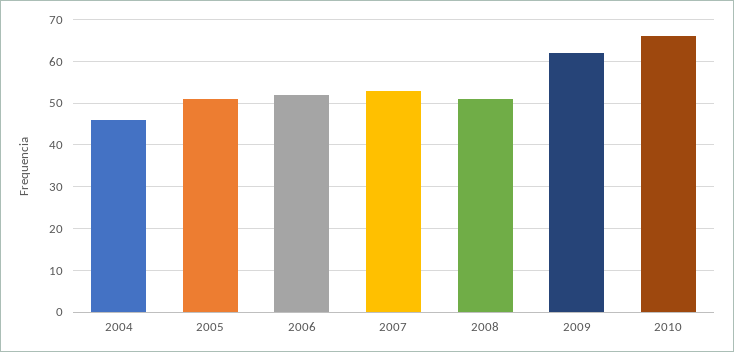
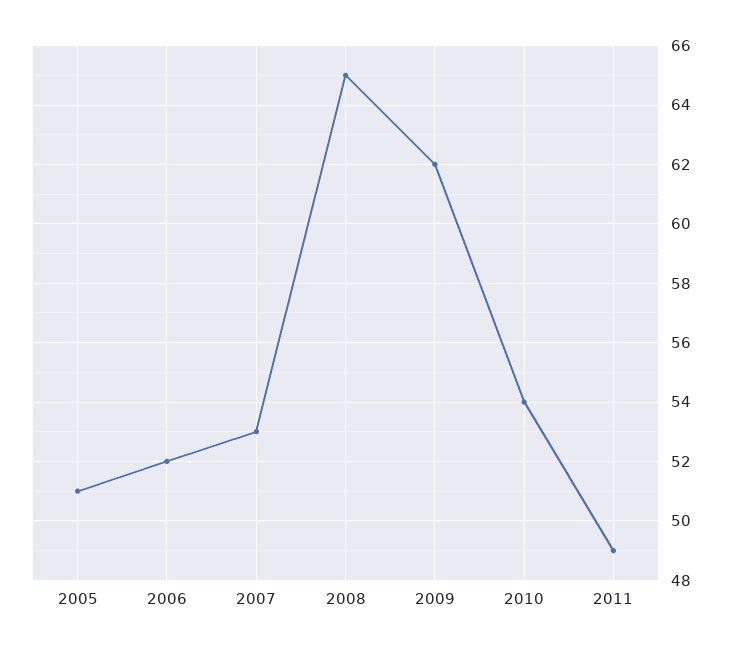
2004: 45 -> none
2008: 50 -> 65
2010: 65 -> 54
2011: none -> 49

